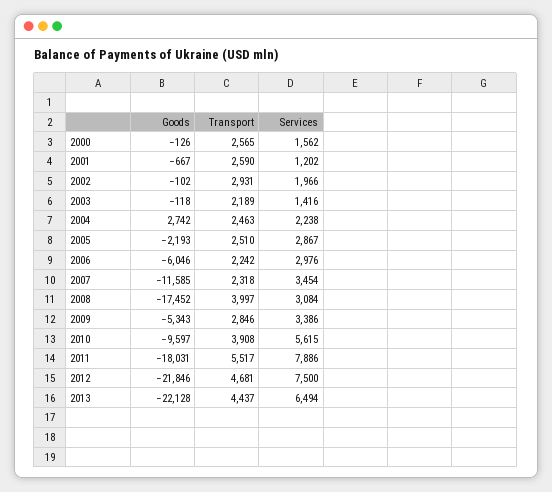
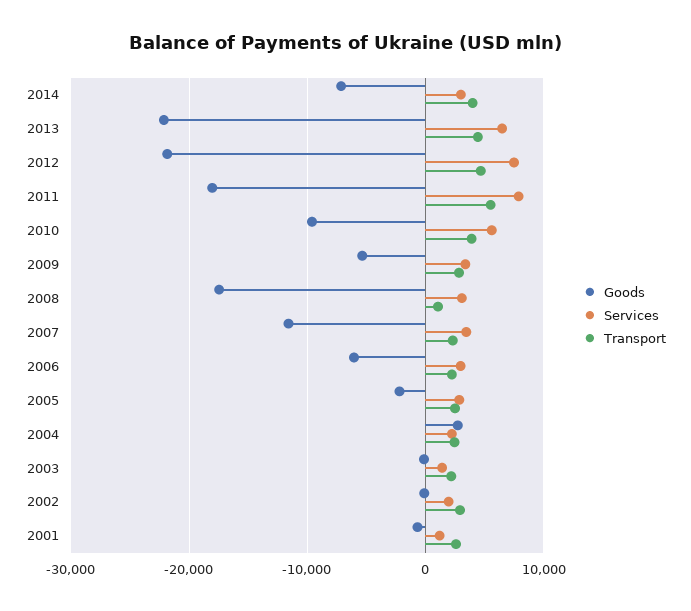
Goods, 2000: -126 -> none
Transport, 2000: 2565 -> none
Services, 2000: 1562 -> none
Transport, 2008: 3997 -> 1000
Goods, 2014: none -> -7000
Services, 2014: none -> 3000
Transport, 2014: none -> 4000

